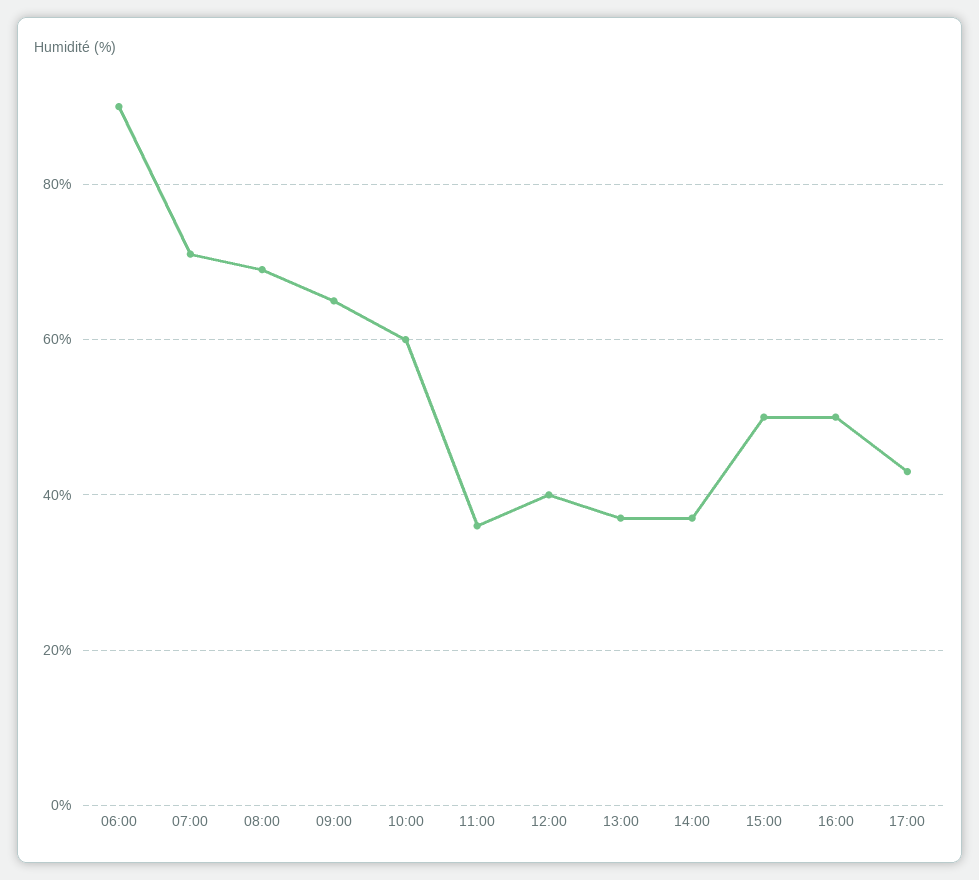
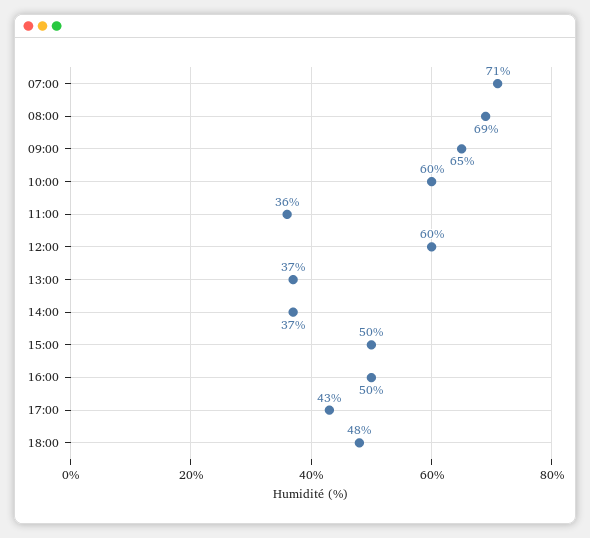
06:00: 90 -> none
12:00: 40 -> 60
18:00: none -> 48

